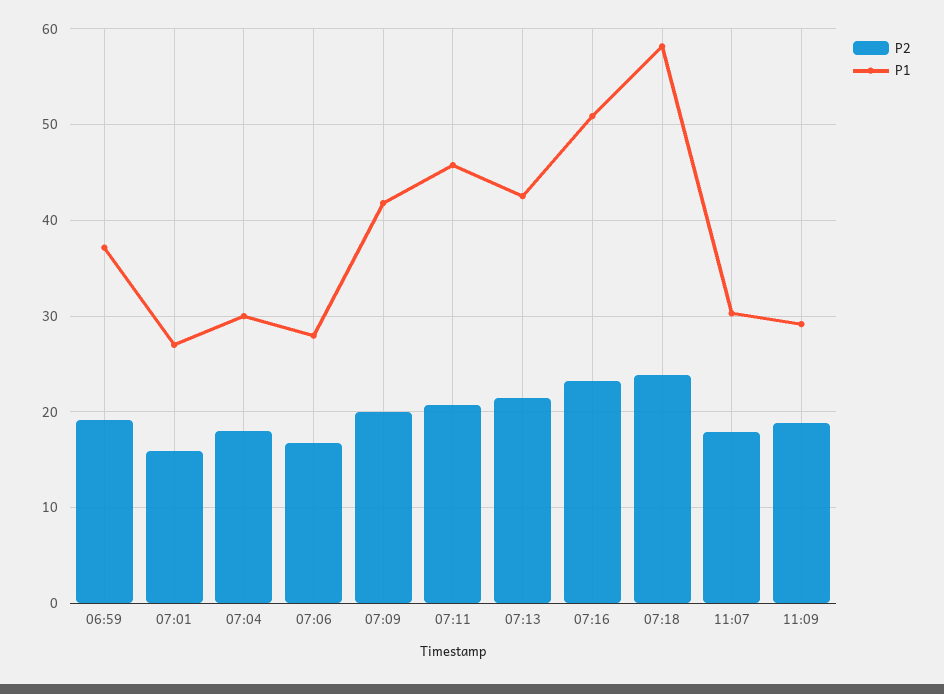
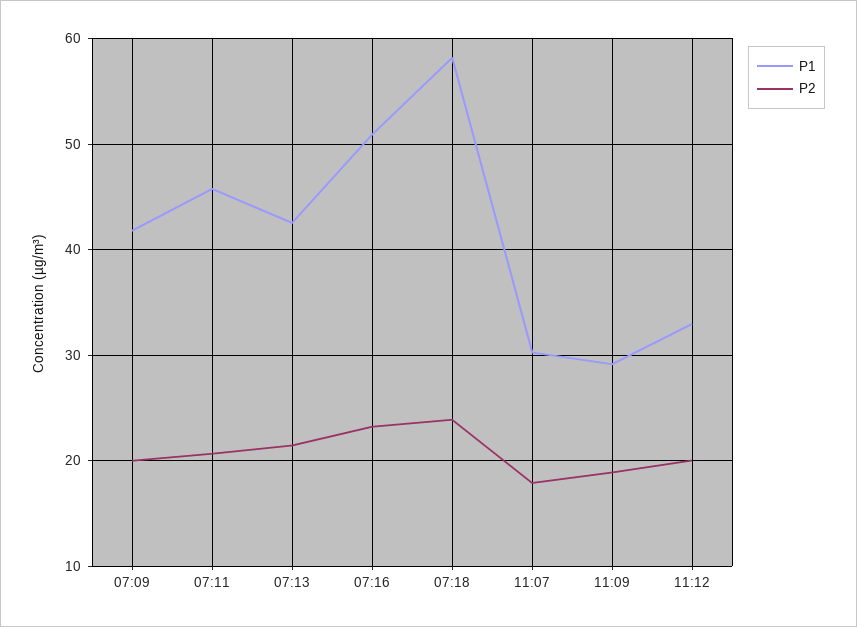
P2, 06:59: 19 -> none
P1, 06:59: 37 -> none
P2, 07:01: 16 -> none
P1, 07:01: 27 -> none
P2, 07:04: 18 -> none
P1, 07:04: 30 -> none
P2, 07:06: 17 -> none
P1, 07:06: 28 -> none
P1, 11:12: none -> 33
P2, 11:12: none -> 20

